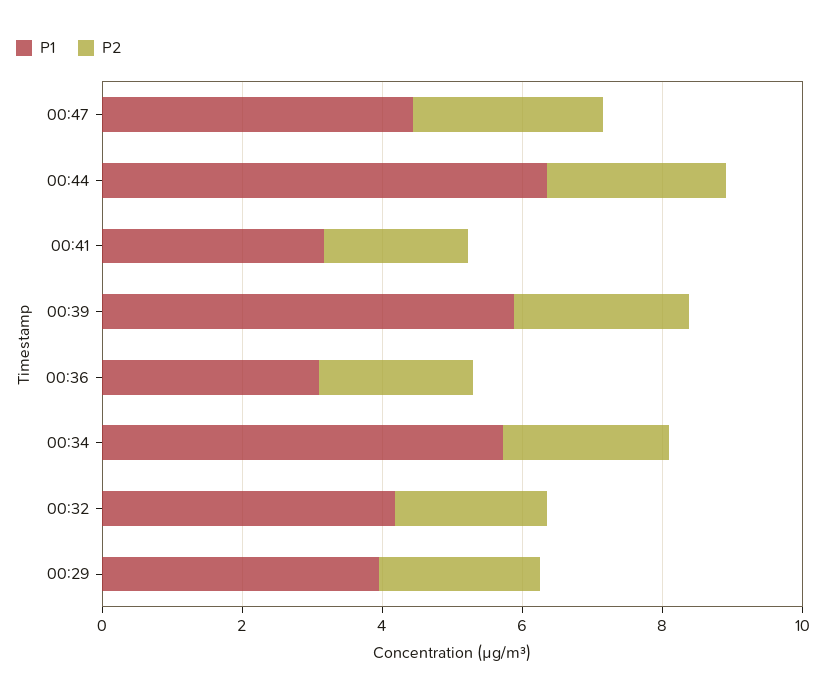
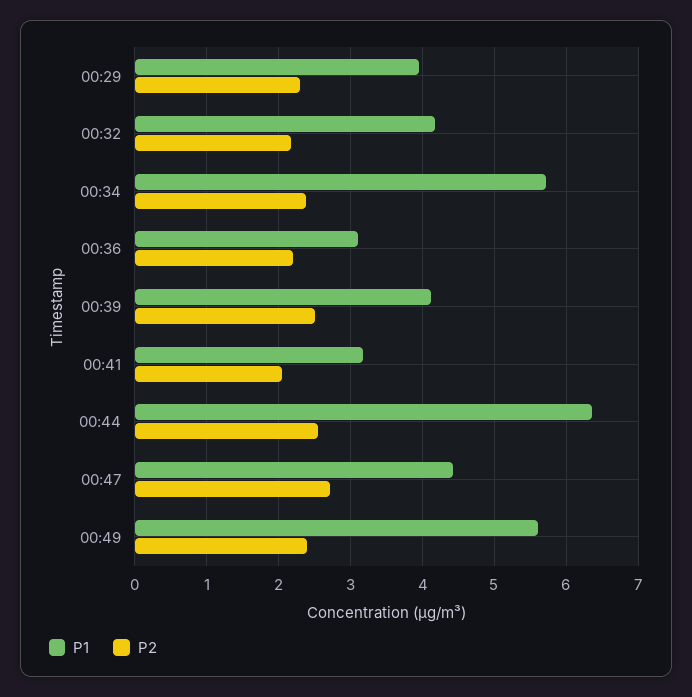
P1, 00:39: 6 -> 4.1
P1, 00:49: none -> 5.6
P2, 00:49: none -> 2.4

